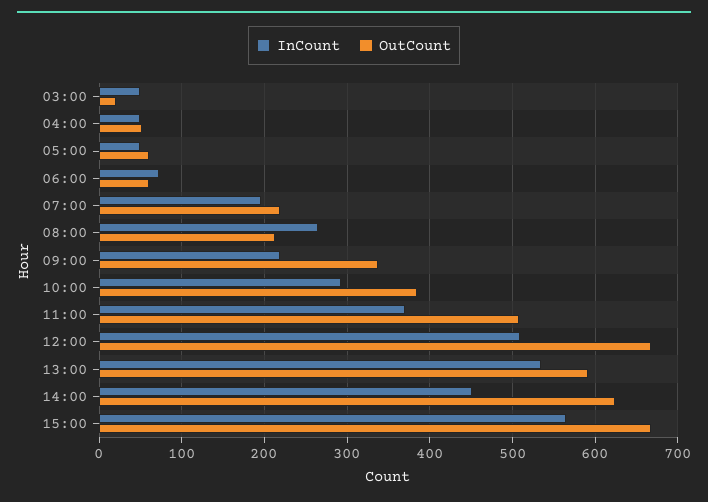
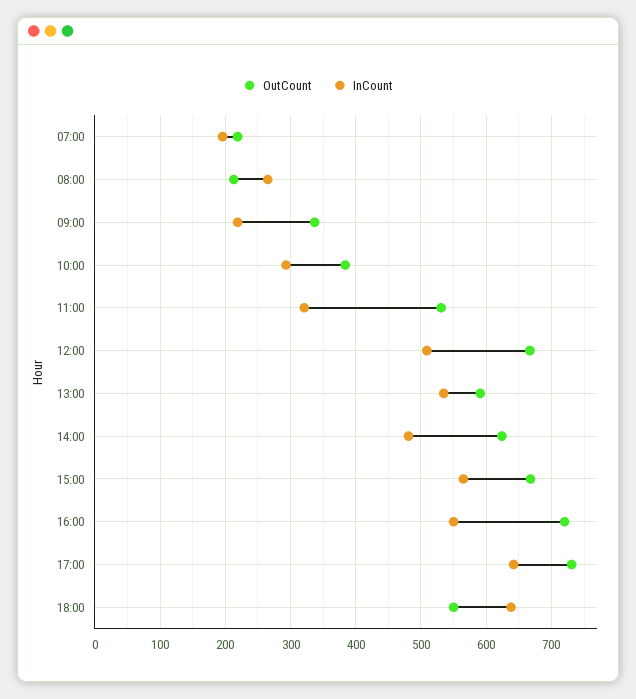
InCount, 03:00: 50 -> none
OutCount, 03:00: 20 -> none
InCount, 04:00: 50 -> none
OutCount, 04:00: 50 -> none
InCount, 05:00: 50 -> none
OutCount, 05:00: 60 -> none
InCount, 06:00: 70 -> none
OutCount, 06:00: 60 -> none
InCount, 11:00: 370 -> 320
OutCount, 11:00: 510 -> 530
InCount, 14:00: 450 -> 480
OutCount, 16:00: none -> 720
InCount, 16:00: none -> 550
OutCount, 17:00: none -> 730
InCount, 17:00: none -> 640
OutCount, 18:00: none -> 550
InCount, 18:00: none -> 640

